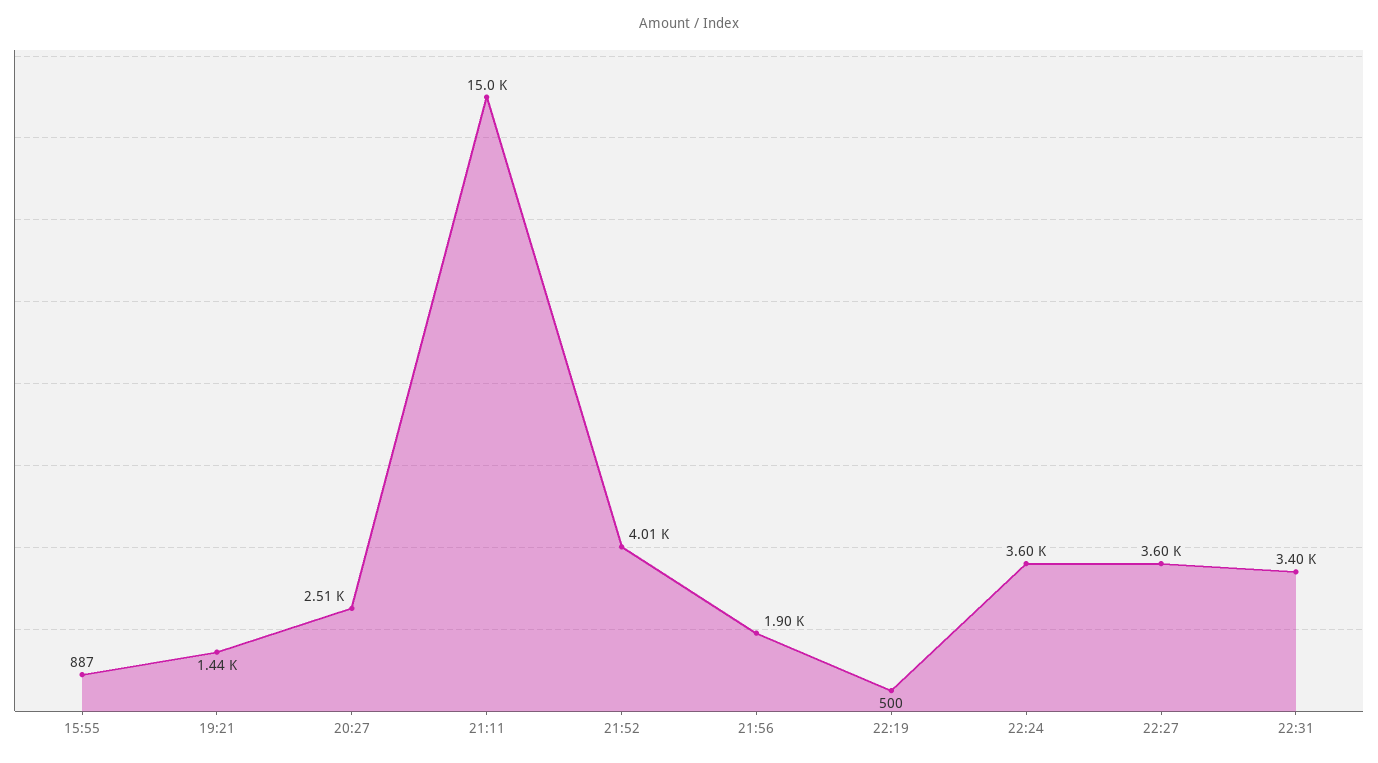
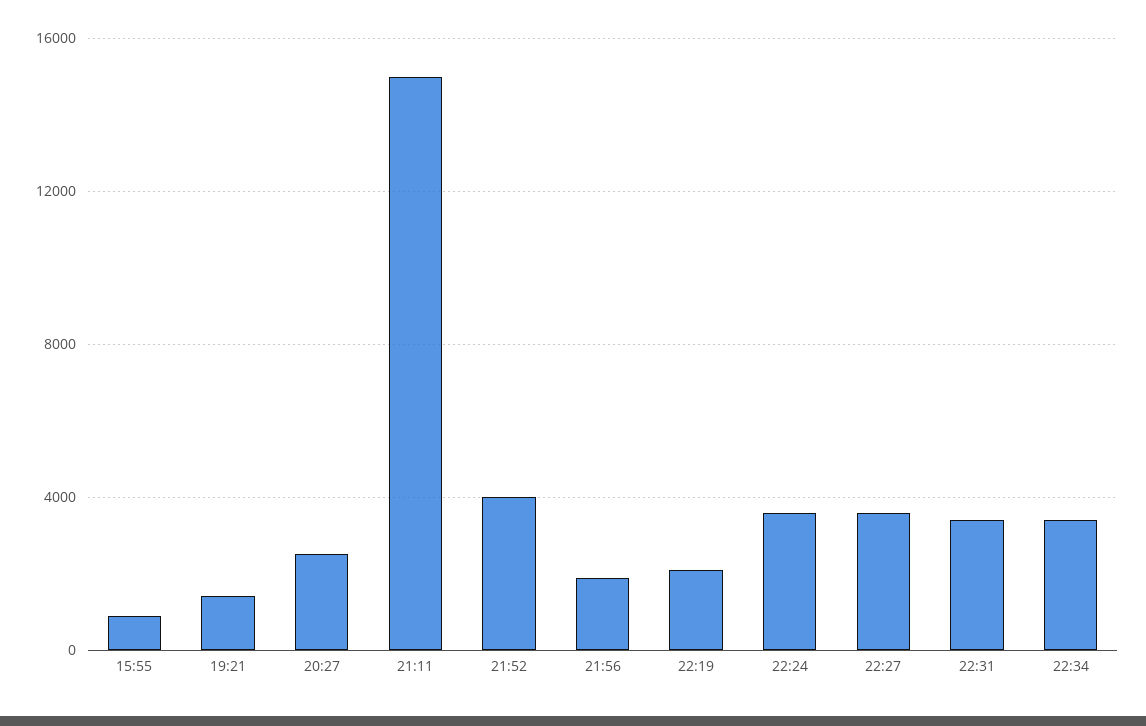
22:19: 500 -> 2000
22:34: none -> 3500

